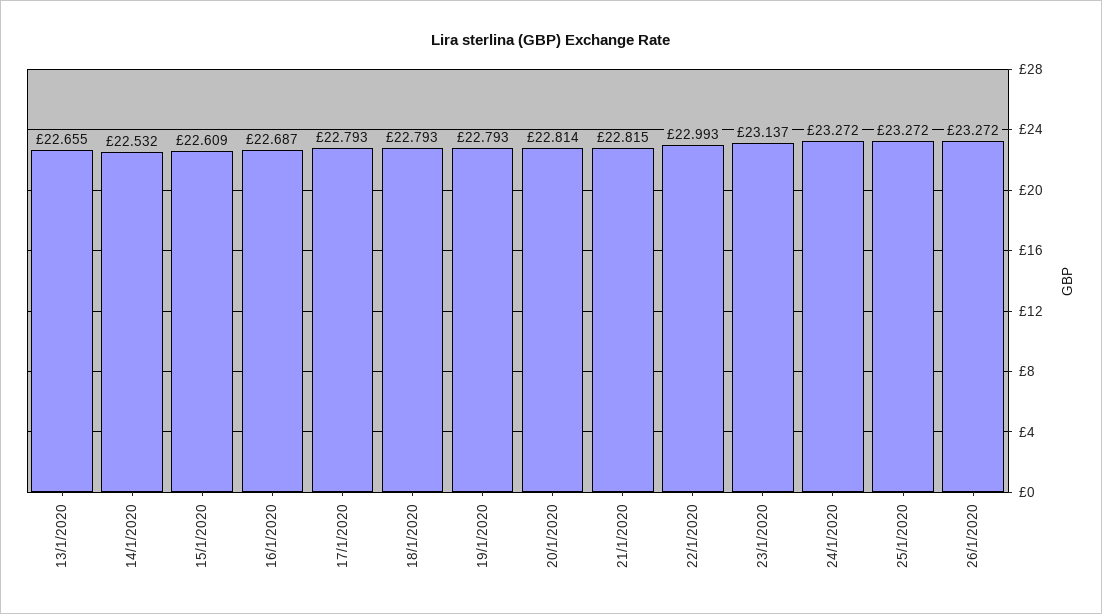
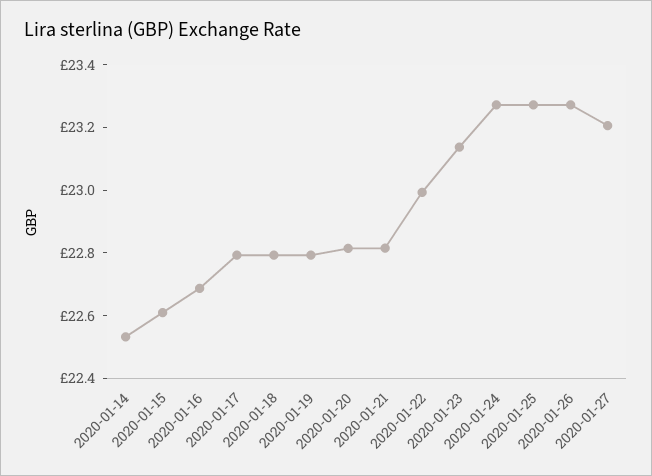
13/1/2020: 22.655 -> none
2020-01-27: none -> 23.2

